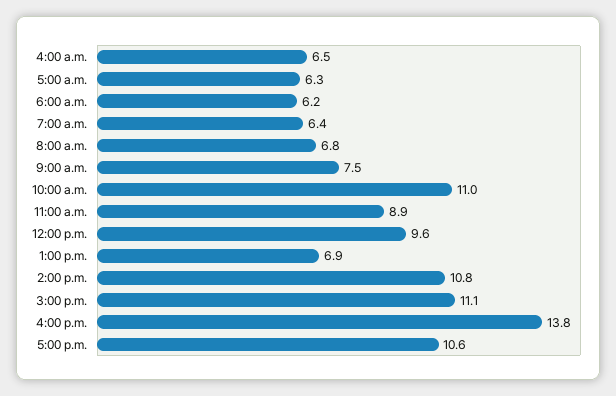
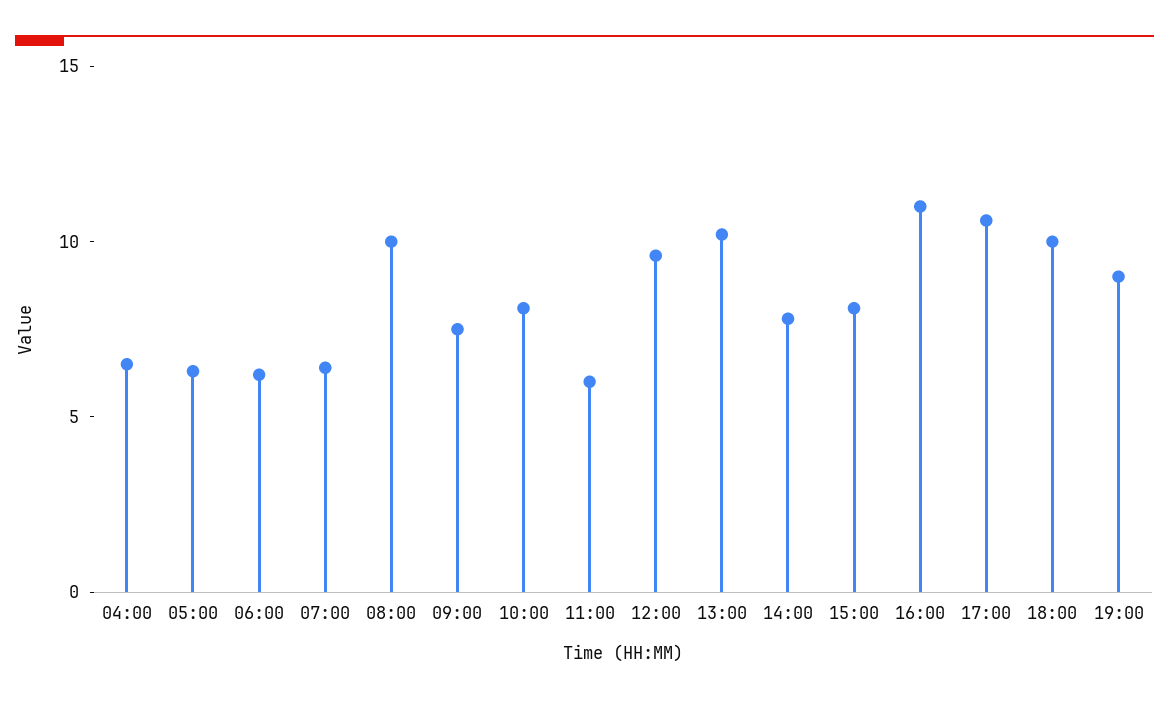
8:00 a.m.: 6.8 -> 10
10:00 a.m.: 11 -> 8
11:00 a.m.: 8.9 -> 6
1:00 p.m.: 6.9 -> 10
2:00 p.m.: 10.8 -> 8
3:00 p.m.: 11.1 -> 8
4:00 p.m.: 13.8 -> 11
18:00: none -> 10
19:00: none -> 9

